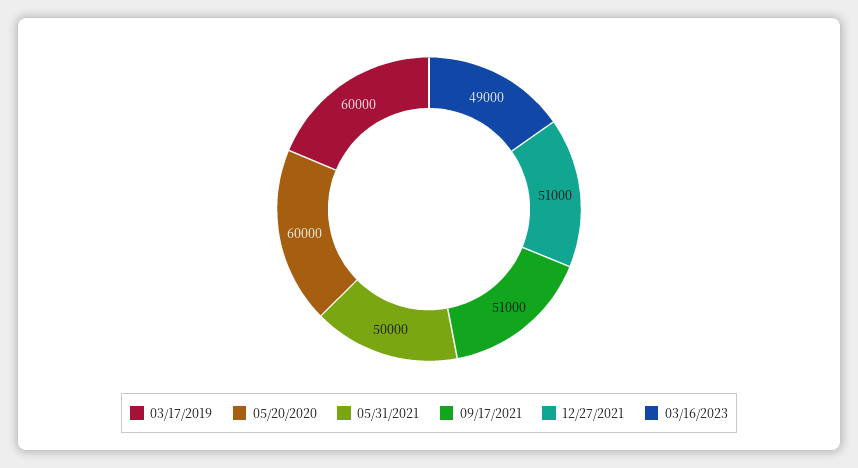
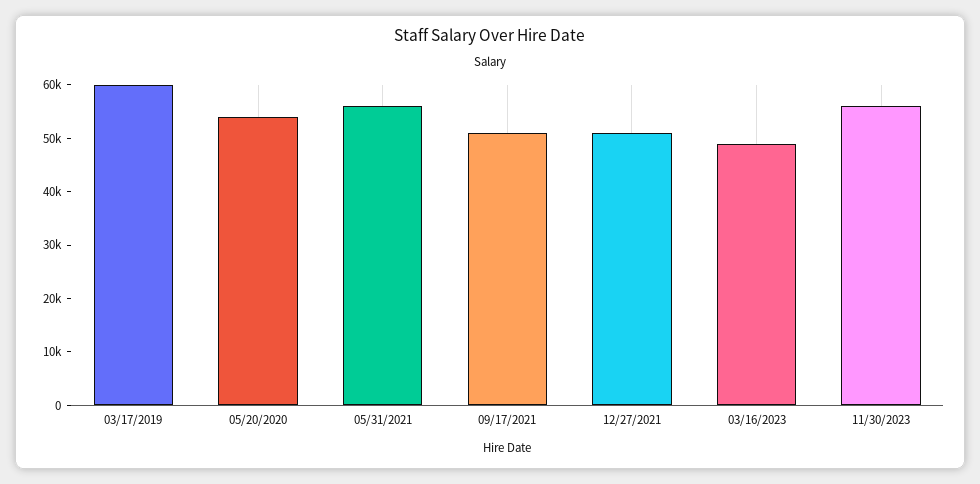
05/20/2020: 60000 -> 54000
05/31/2021: 50000 -> 56000
11/30/2023: none -> 56000

